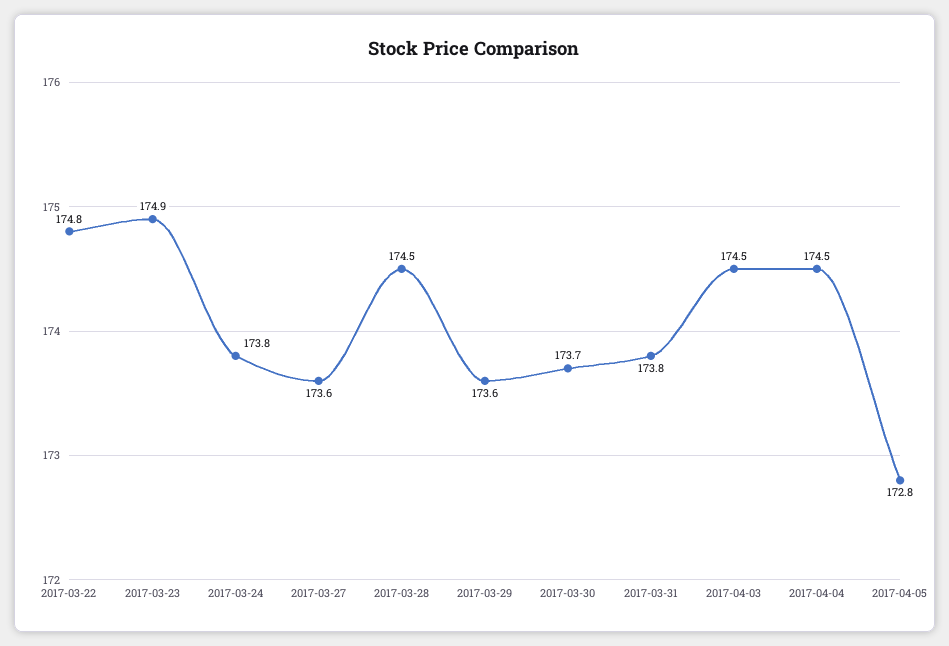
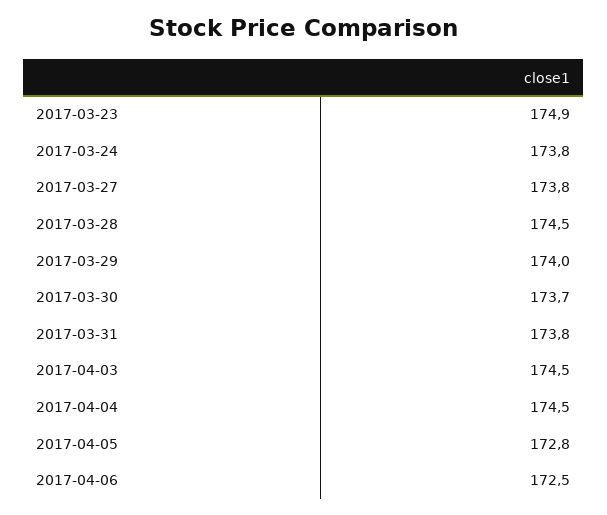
2017-03-22: 174.8 -> none
2017-03-27: 173.6 -> 173.8
2017-03-29: 173.6 -> 174
2017-04-06: none -> 172.5

